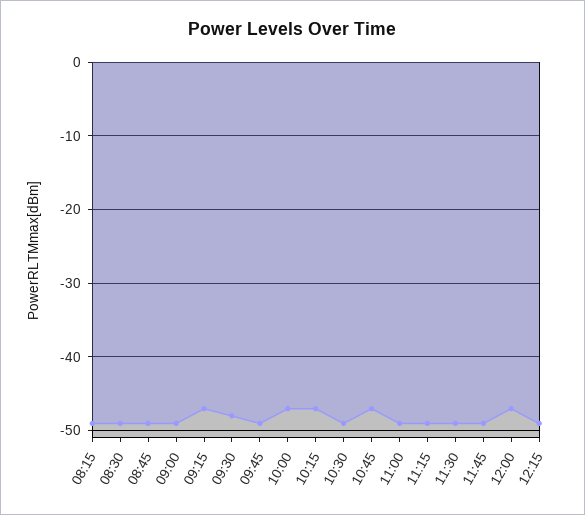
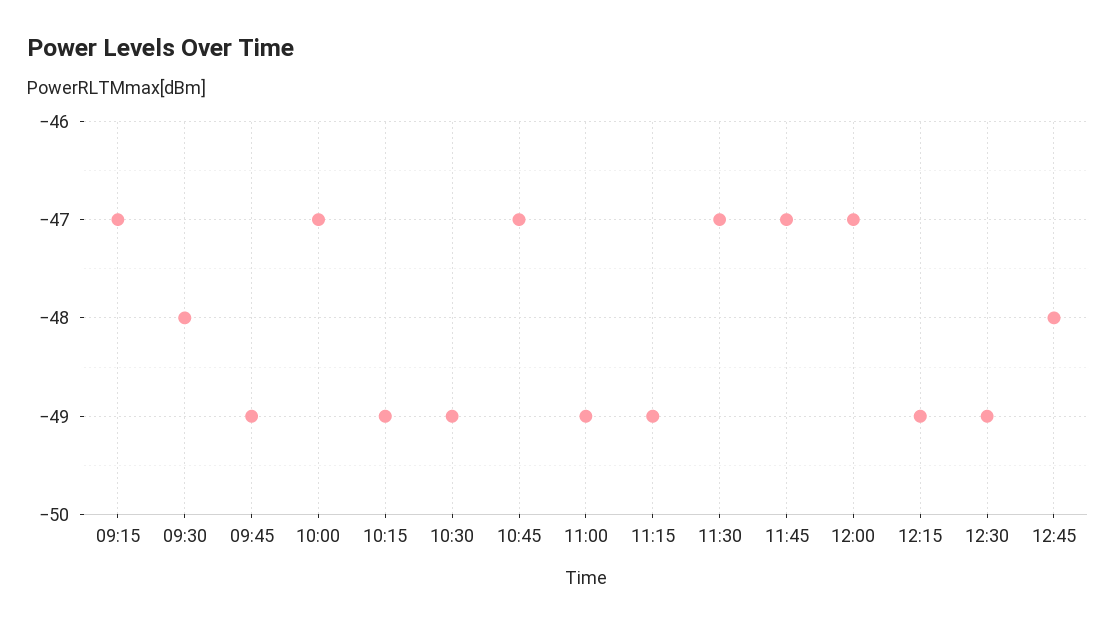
08:15: -49 -> none
08:30: -49 -> none
08:45: -49 -> none
09:00: -49 -> none
10:15: -47 -> -49
11:30: -49 -> -47
11:45: -49 -> -47
12:30: none -> -49
12:45: none -> -48

